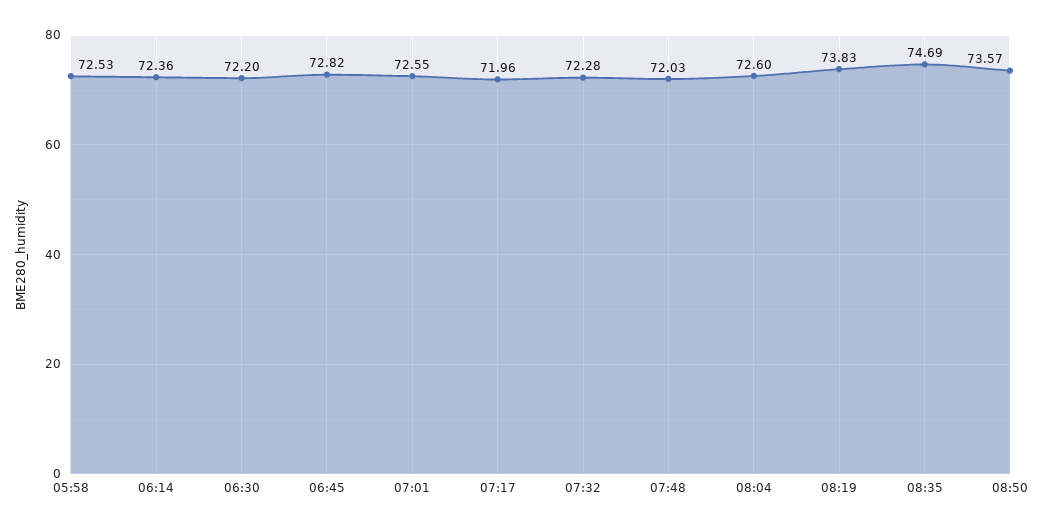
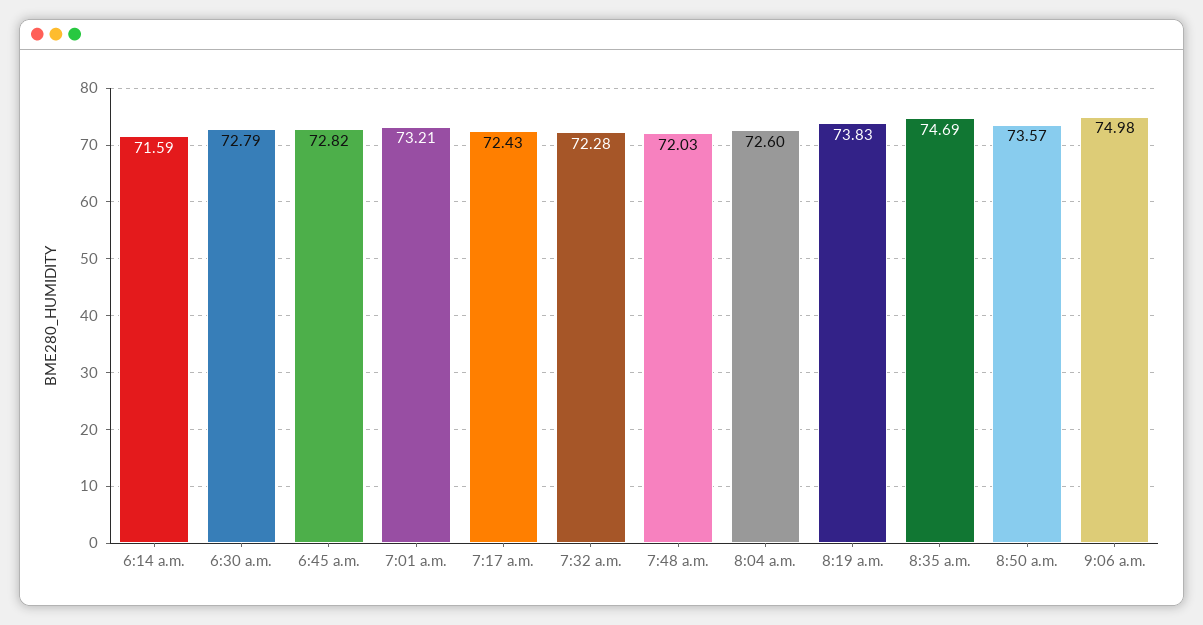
05:58: 72.53 -> none
06:14: 72.36 -> 71.59
06:30: 72.2 -> 72.79
07:01: 72.55 -> 73.21
07:17: 71.96 -> 72.43
9:06 a.m.: none -> 74.98

